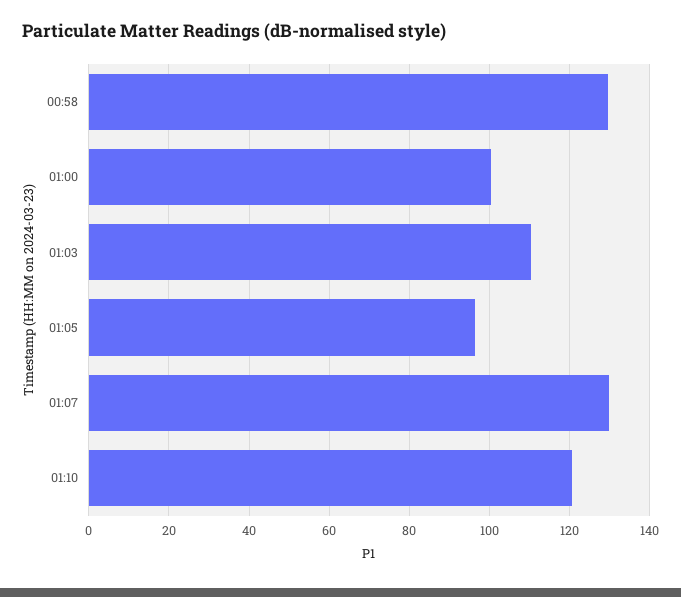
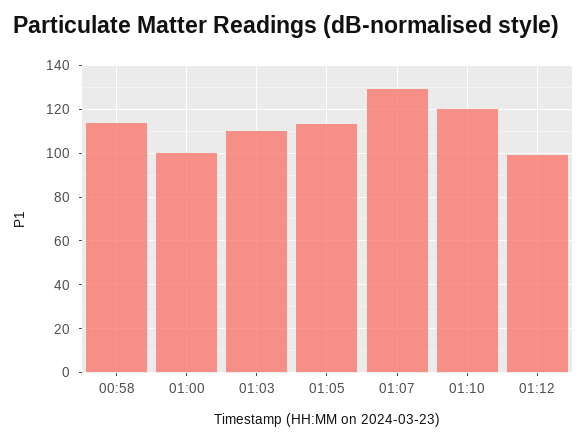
00:58: 130 -> 115
01:05: 96 -> 115
01:12: none -> 100

